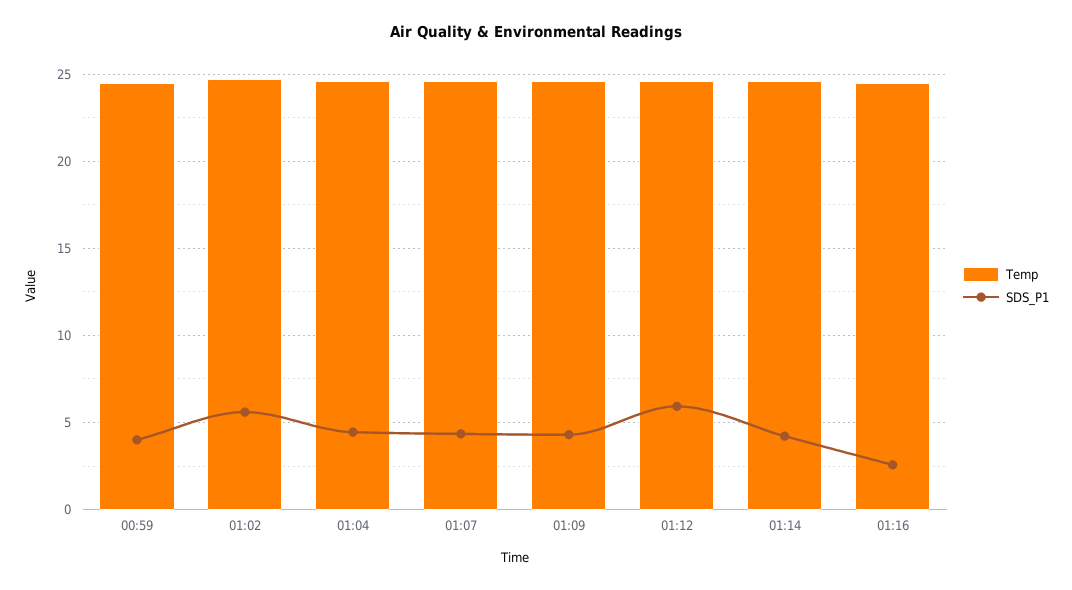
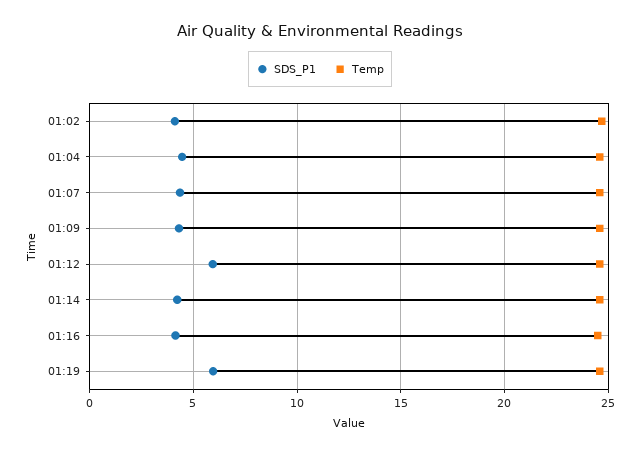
Temp, 00:59: 24.5 -> none
SDS_P1, 00:59: 4 -> none
SDS_P1, 01:02: 5.5 -> 4
SDS_P1, 01:16: 2.5 -> 4
SDS_P1, 01:19: none -> 6
Temp, 01:19: none -> 24.5

